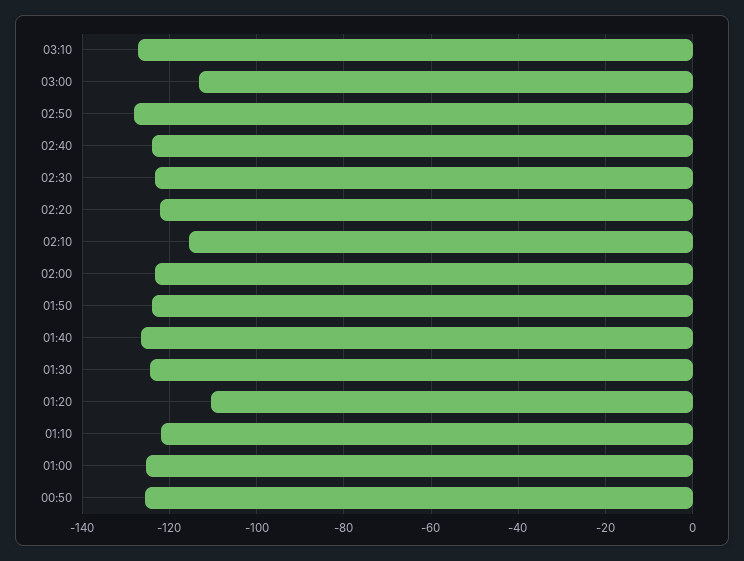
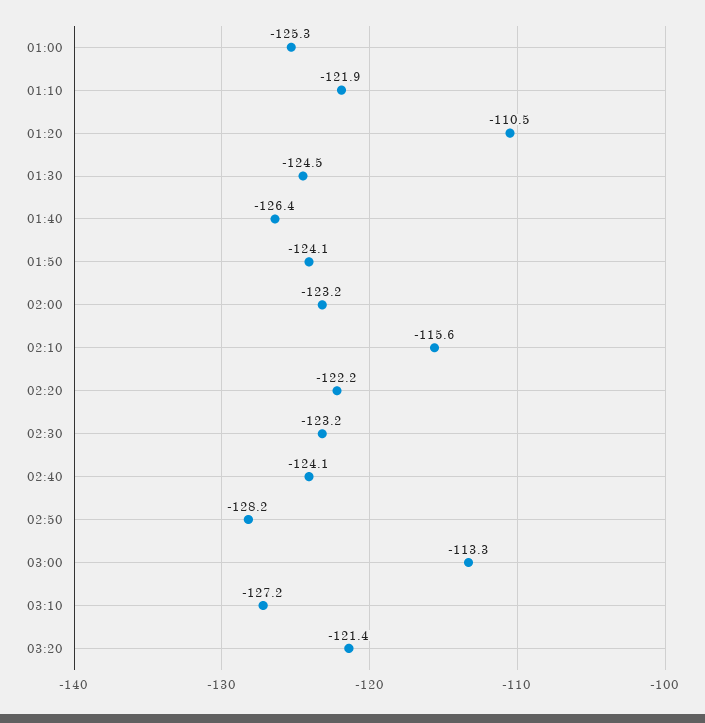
00:50: -126 -> none
03:20: none -> -121.4

